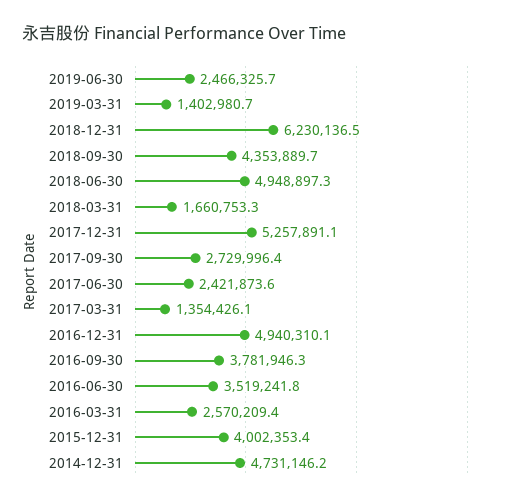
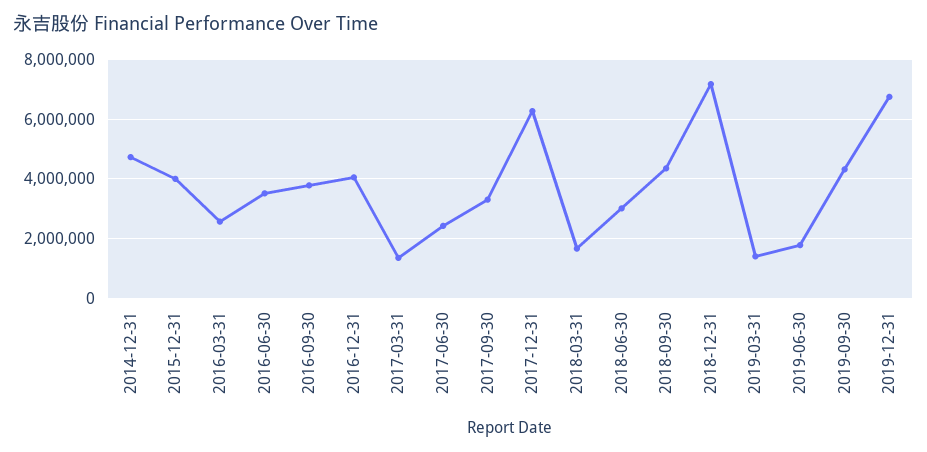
2019-06-30: 2466325.7 -> 1750000
2018-12-31: 6230136.5 -> 7250000
2018-06-30: 4948897.3 -> 3000000
2017-12-31: 5257891.1 -> 6250000
2017-09-30: 2729996.4 -> 3250000
2016-12-31: 4940310.1 -> 4000000
2019-09-30: none -> 4250000
2019-12-31: none -> 6750000

